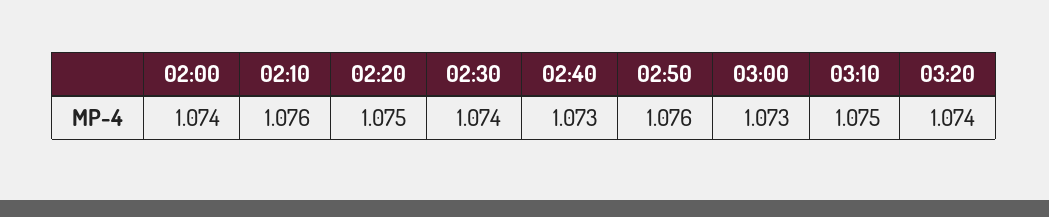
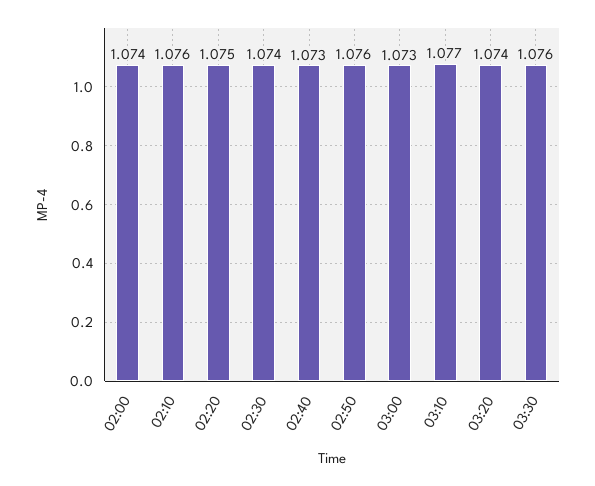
03:10: 1.075 -> 1.077
03:30: none -> 1.076

